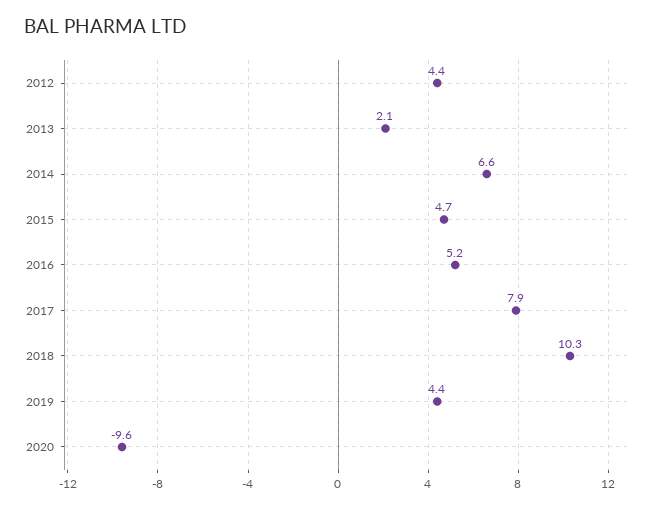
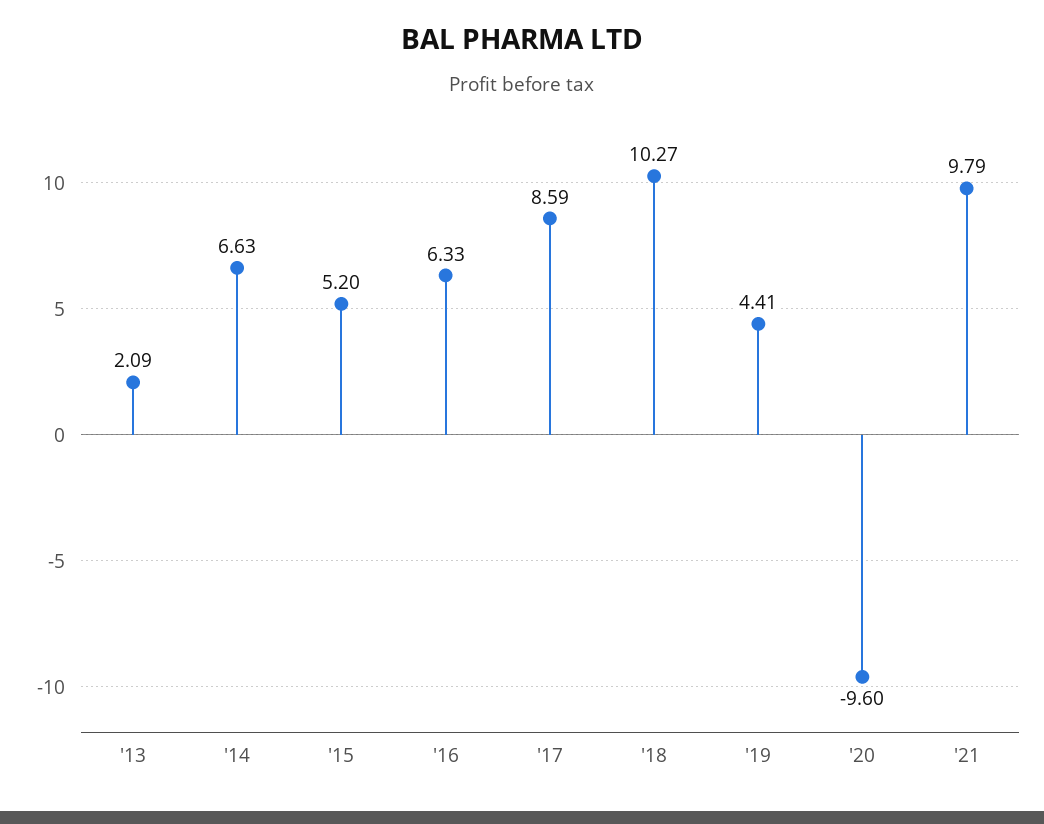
2012: 4.4 -> none
2015: 4.7 -> 5.2
2016: 5.2 -> 6.33
2017: 7.9 -> 8.59
'21: none -> 9.79

